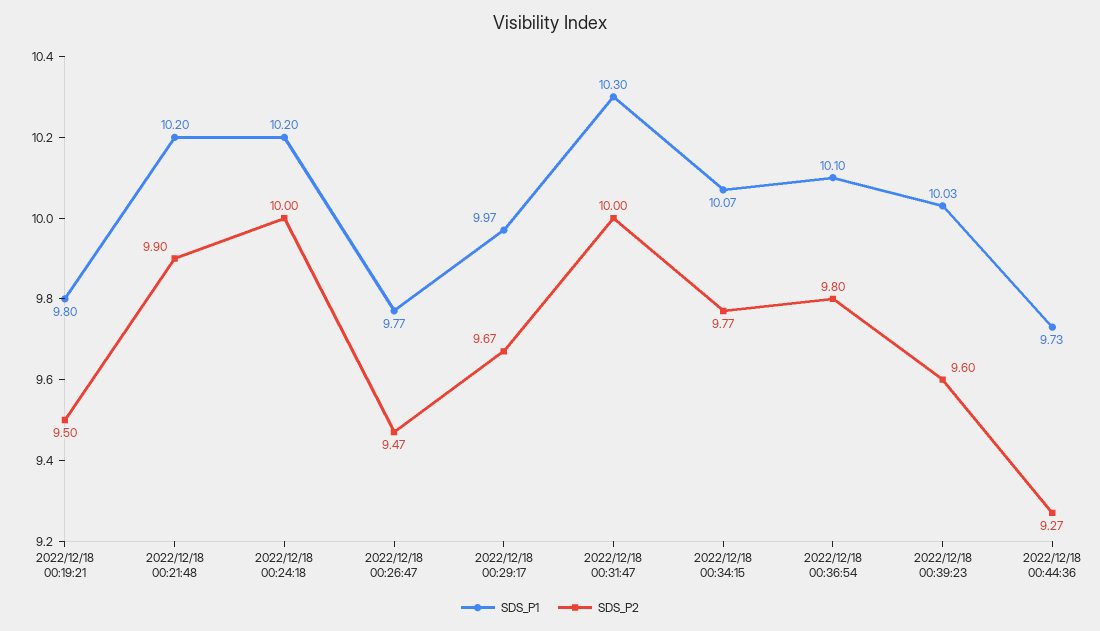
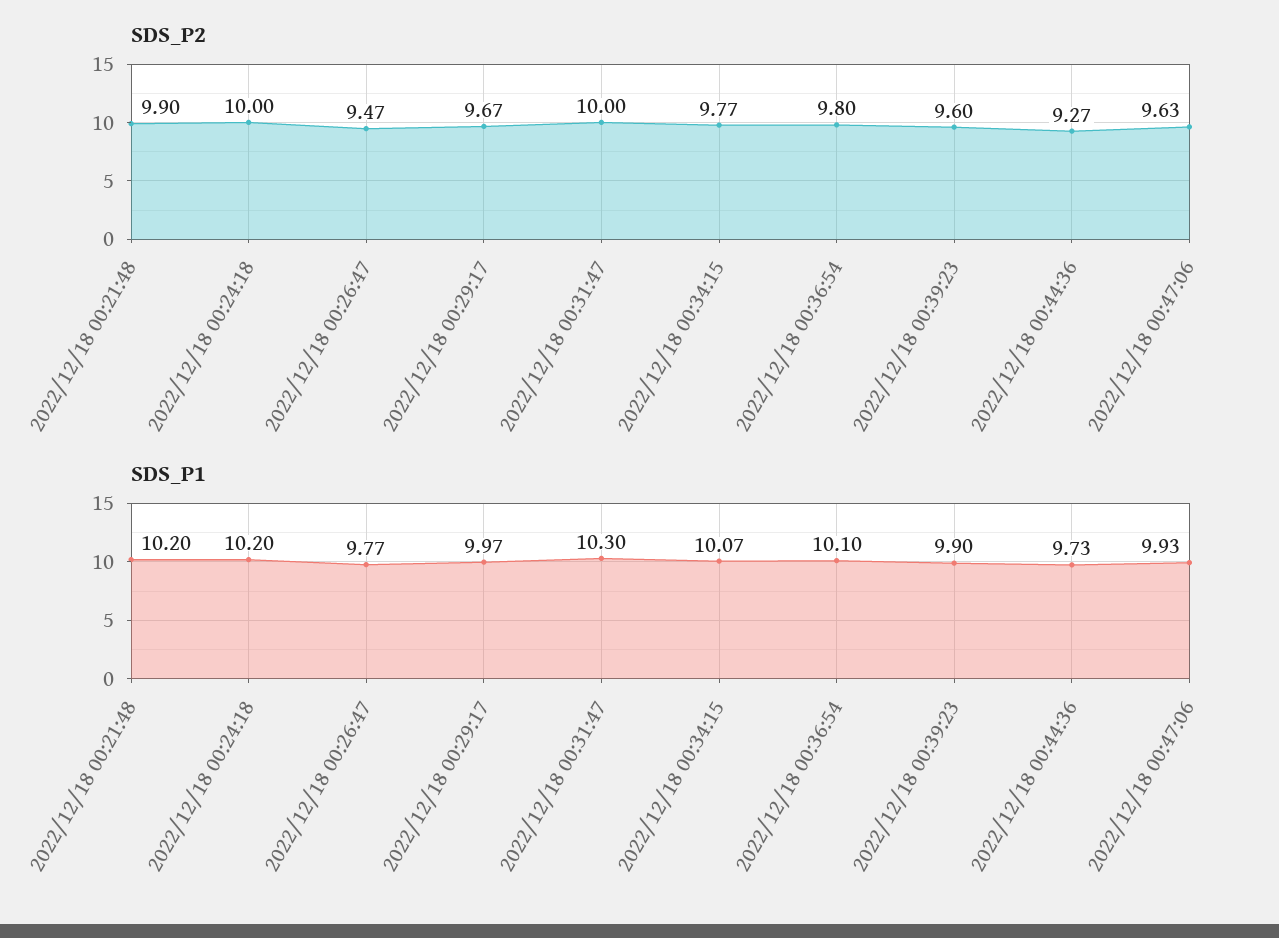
SDS_P1, 2022/12/18 00:19:21: 9.8 -> none
SDS_P2, 2022/12/18 00:19:21: 9.5 -> none
SDS_P1, 2022/12/18 00:39:23: 10.03 -> 9.9
SDS_P2, 2022/12/18 00:47:06: none -> 9.63
SDS_P1, 2022/12/18 00:47:06: none -> 9.93

